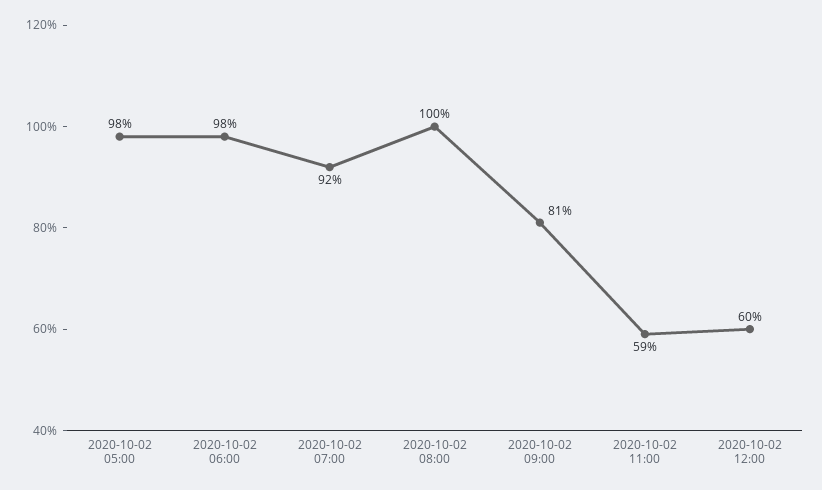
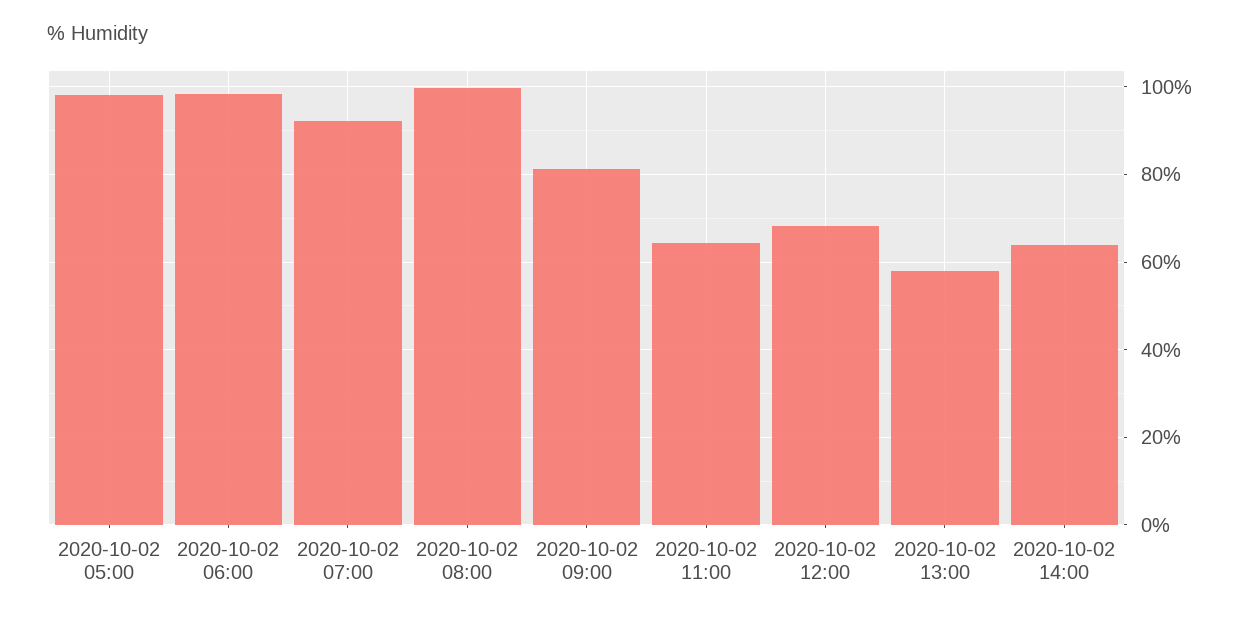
2020-10-02 11:00: 59 -> 64
2020-10-02 12:00: 60 -> 68
2020-10-02 13:00: none -> 58
2020-10-02 14:00: none -> 64

